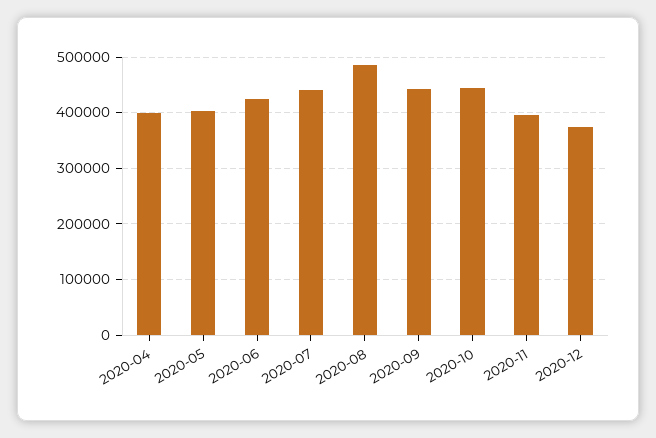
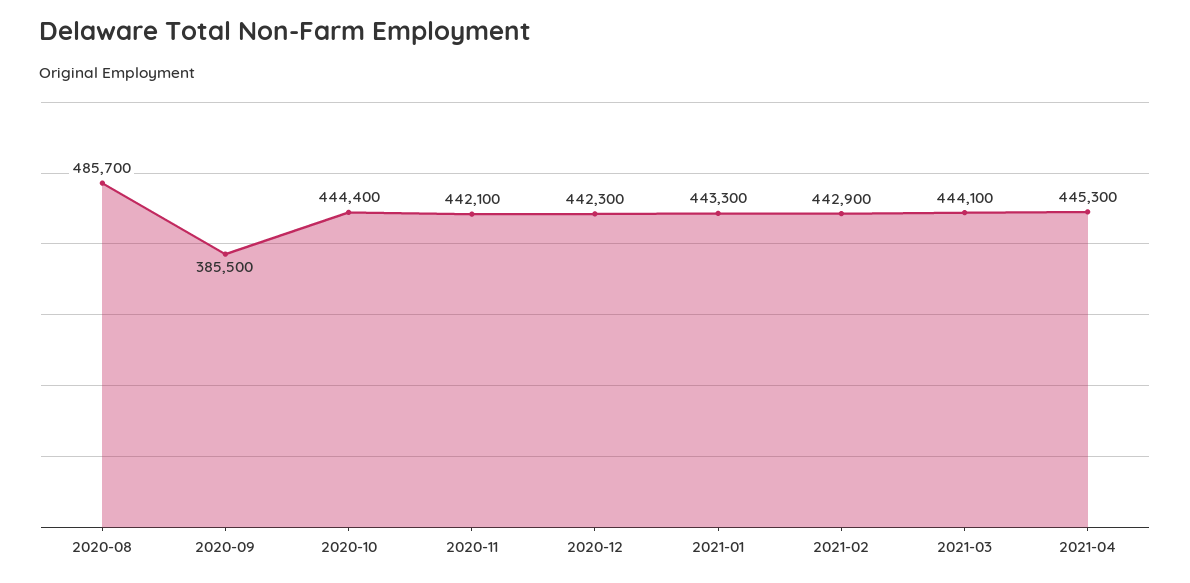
2020-04: 400000 -> none
2020-05: 400000 -> none
2020-06: 420000 -> none
2020-07: 440000 -> none
2020-09: 440000 -> 385500
2020-11: 400000 -> 442100
2020-12: 380000 -> 442300
2021-01: none -> 443300
2021-02: none -> 442900
2021-03: none -> 444100
2021-04: none -> 445300

